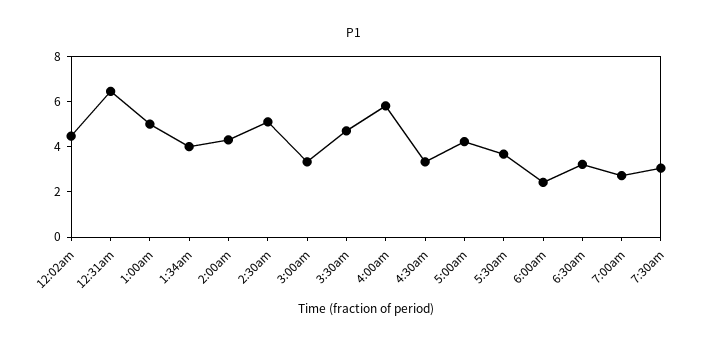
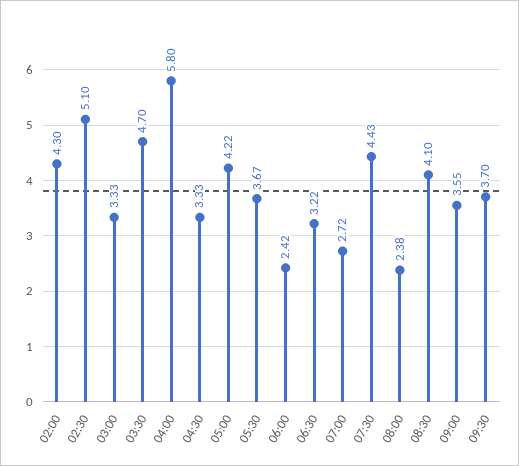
12:02am: 4.5 -> none
12:31am: 6.5 -> none
1:00am: 5 -> none
1:34am: 4 -> none
7:30am: 3 -> 4.43
08:00: none -> 2.38
08:30: none -> 4.1
09:00: none -> 3.55
09:30: none -> 3.7

